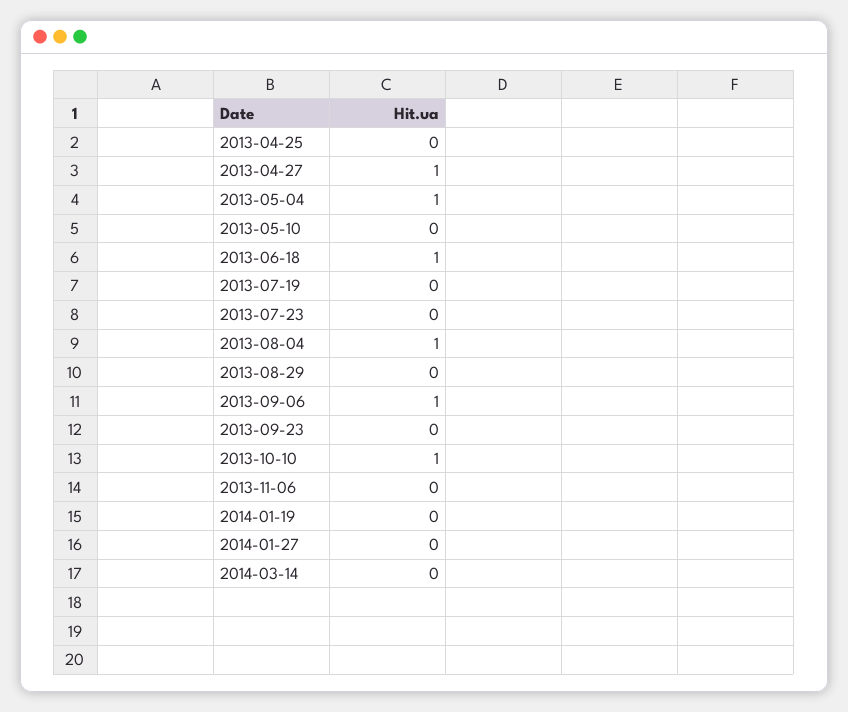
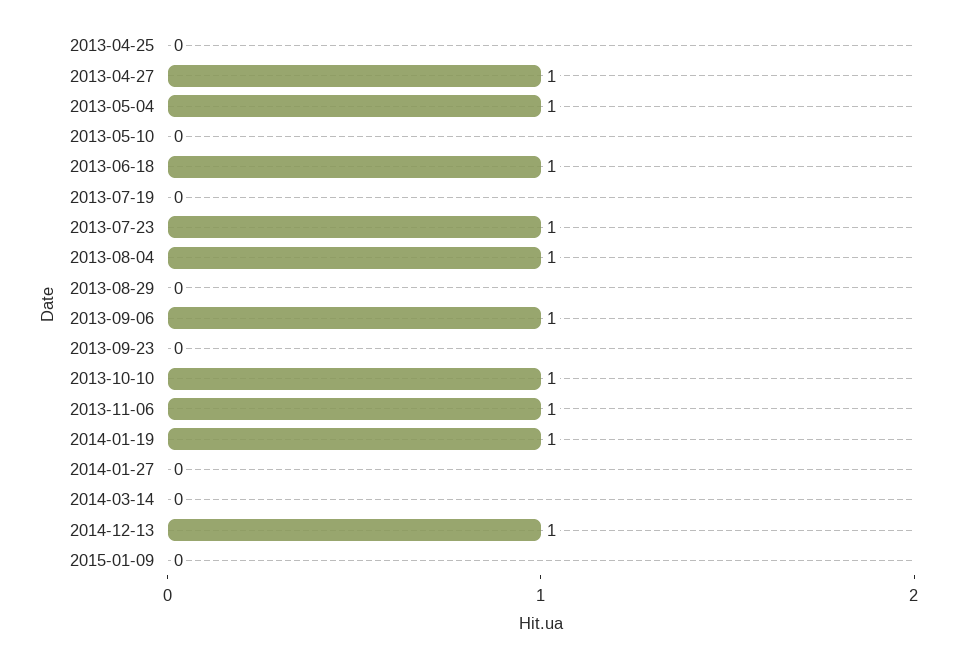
2013-07-23: 0 -> 1
2013-11-06: 0 -> 1
2014-01-19: 0 -> 1
2014-12-13: none -> 1
2015-01-09: none -> 0

